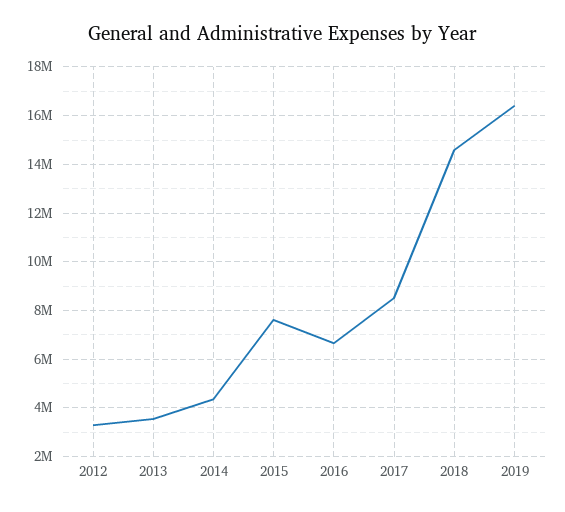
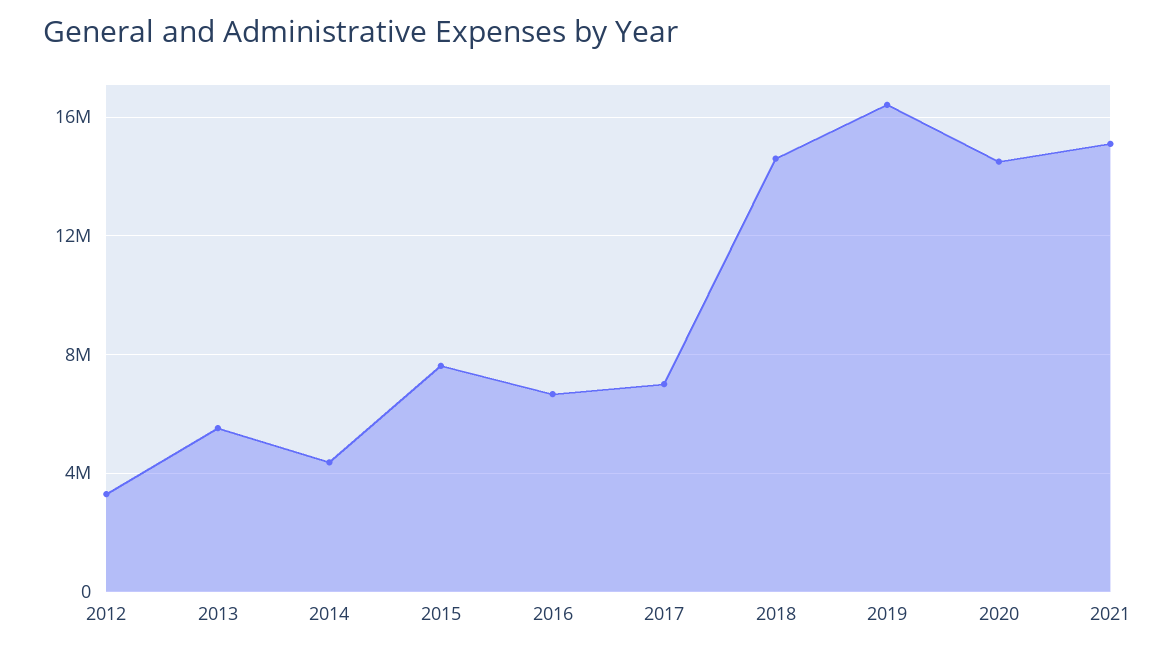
2013: 3500000 -> 5500000
2017: 8500000 -> 7000000
2020: none -> 14500000
2021: none -> 15000000

